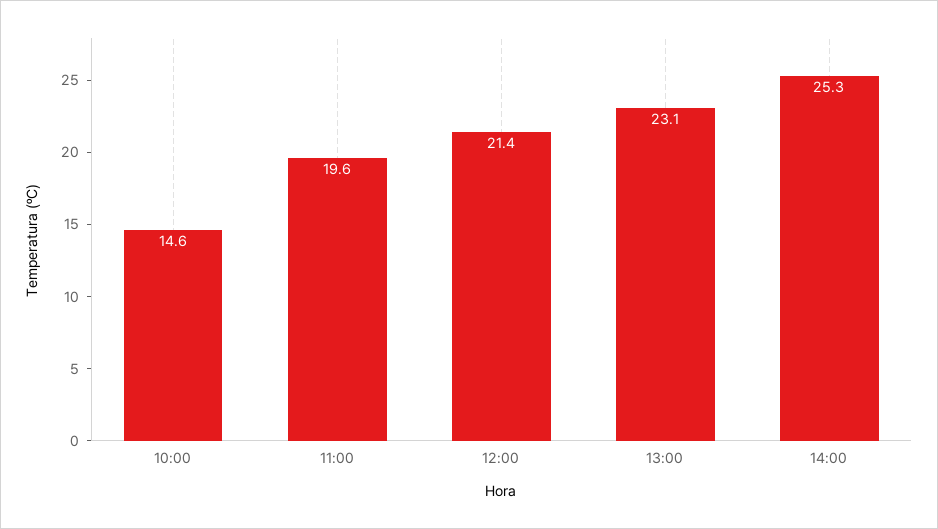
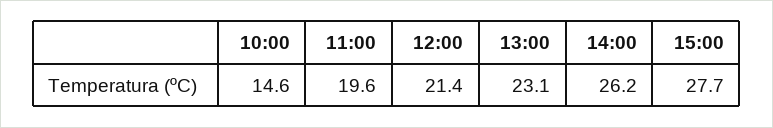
14:00: 25.3 -> 26.2
15:00: none -> 27.7

